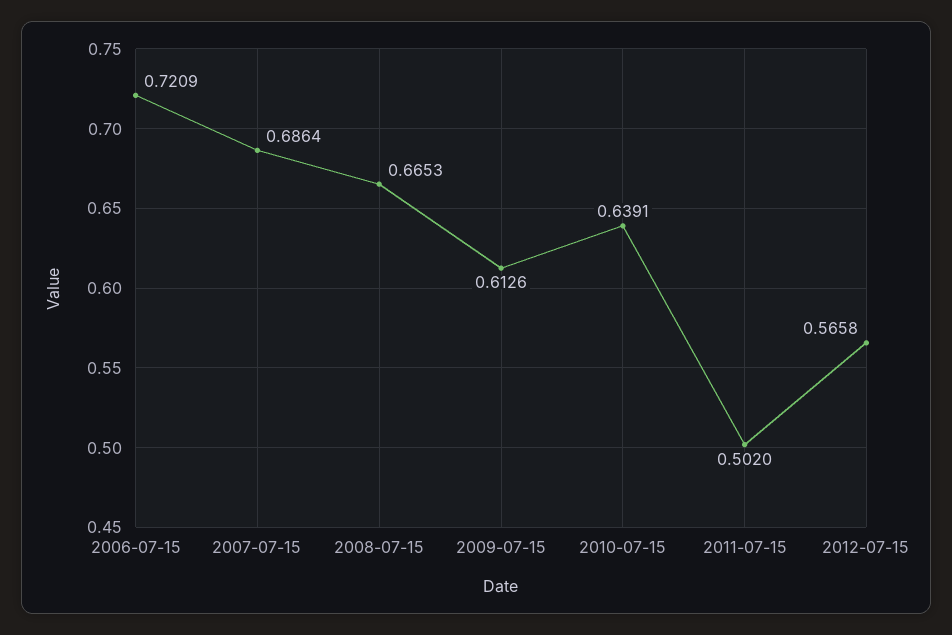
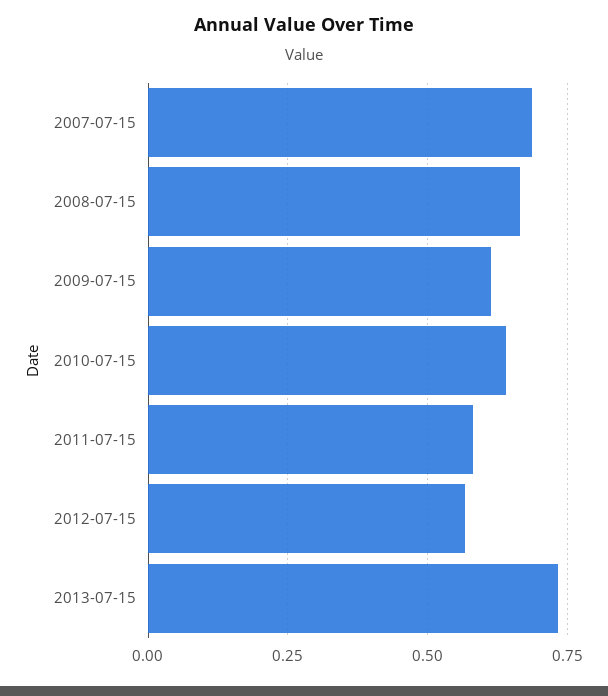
2006-07-15: 0.7209 -> none
2011-07-15: 0.502 -> 0.575
2013-07-15: none -> 0.725

